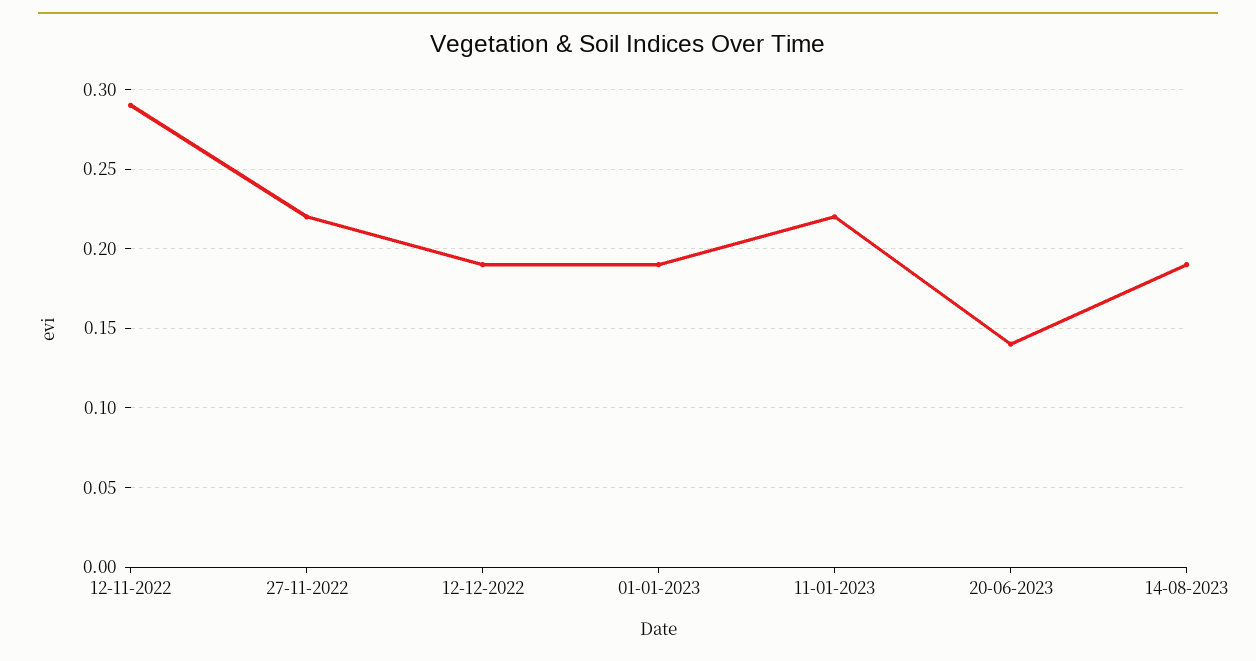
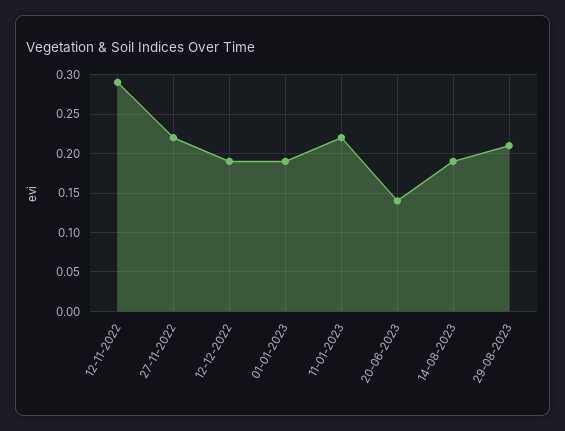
29-08-2023: none -> 0.21

